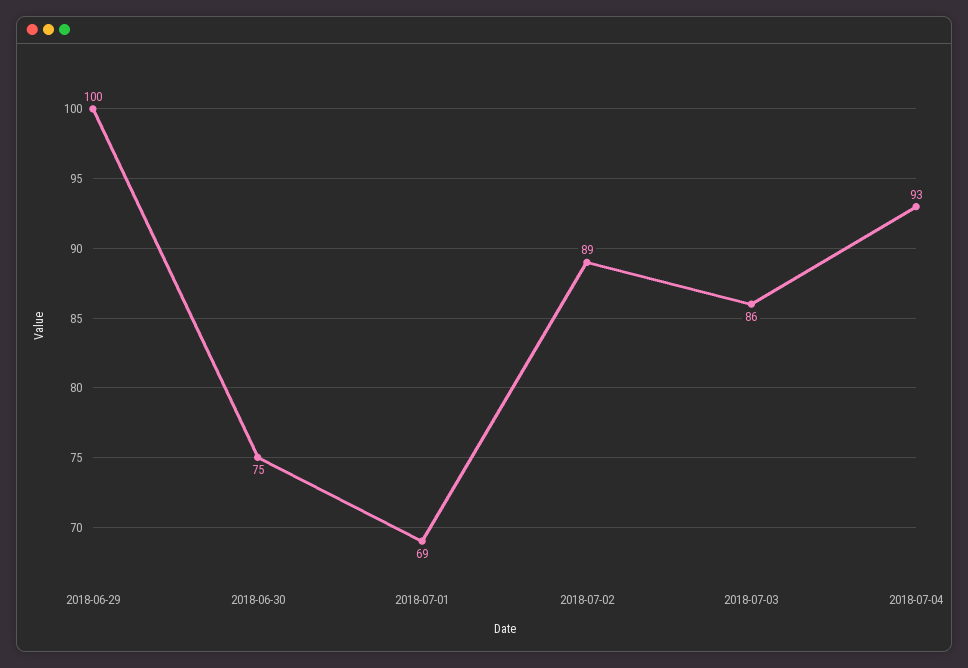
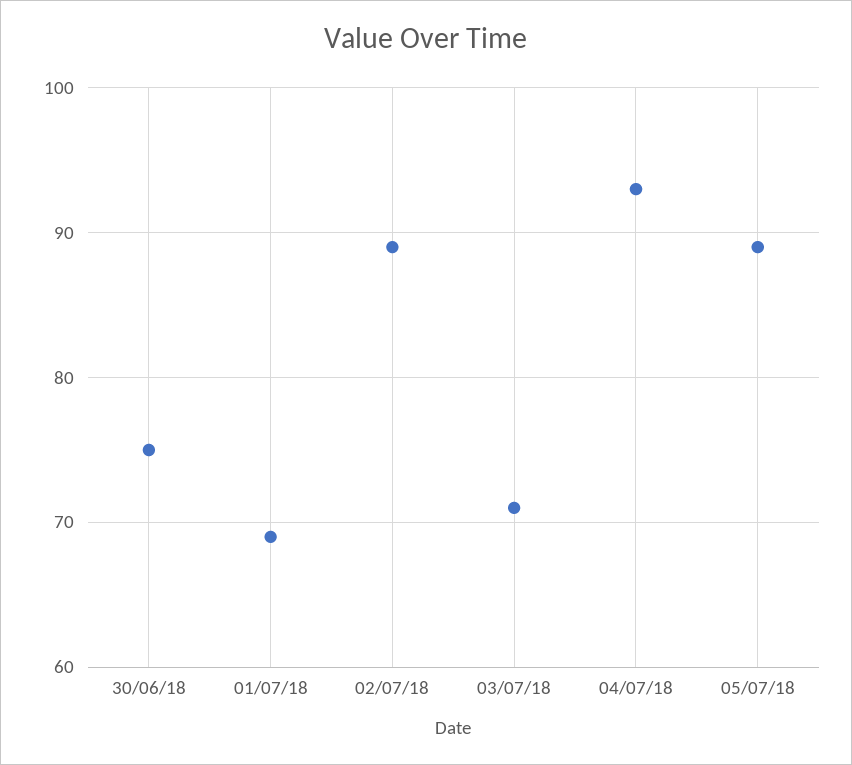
2018-06-29: 100 -> none
2018-07-03: 86 -> 71
05/07/18: none -> 89

